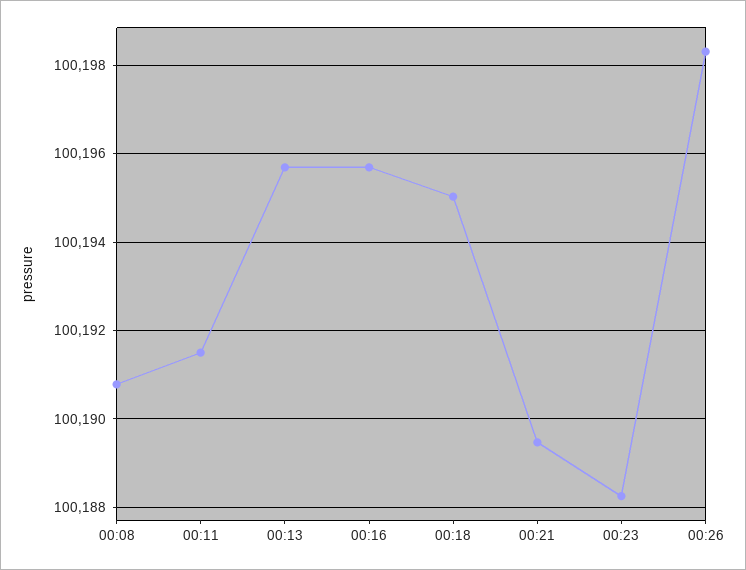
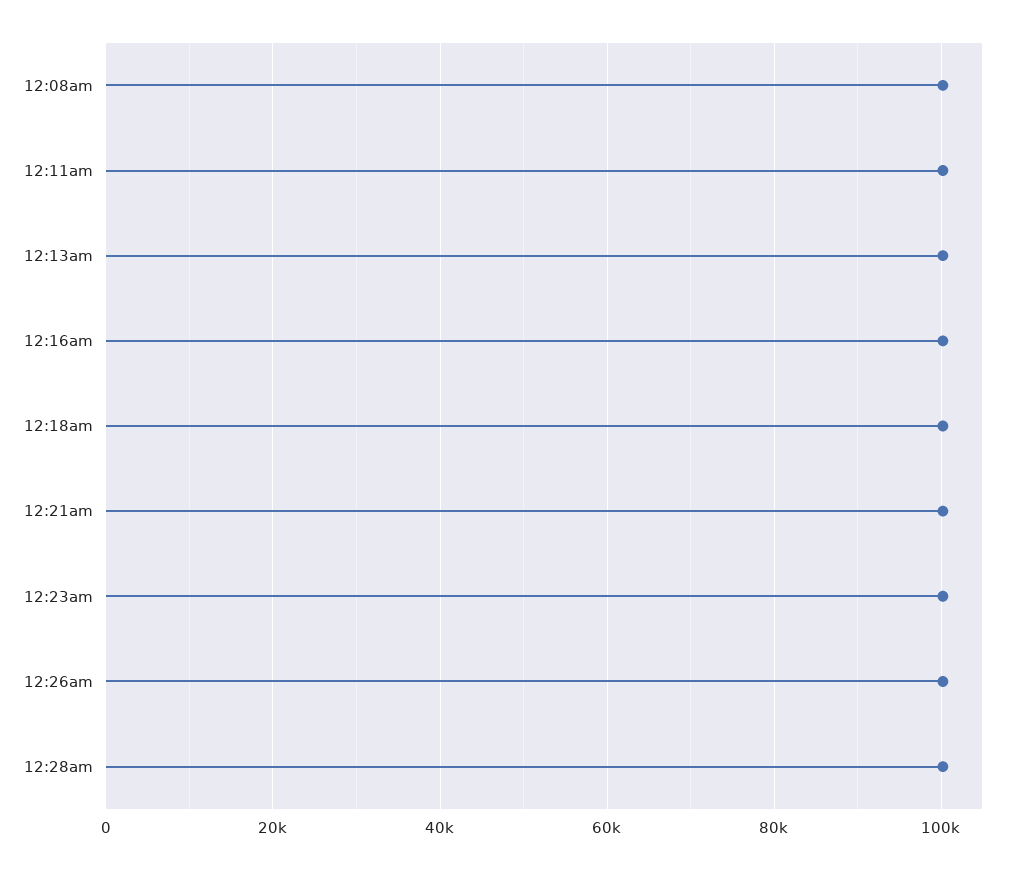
12:28am: none -> 100000

